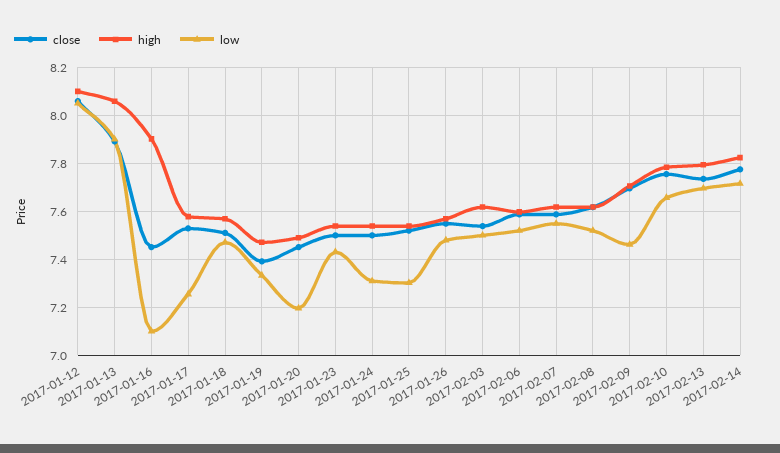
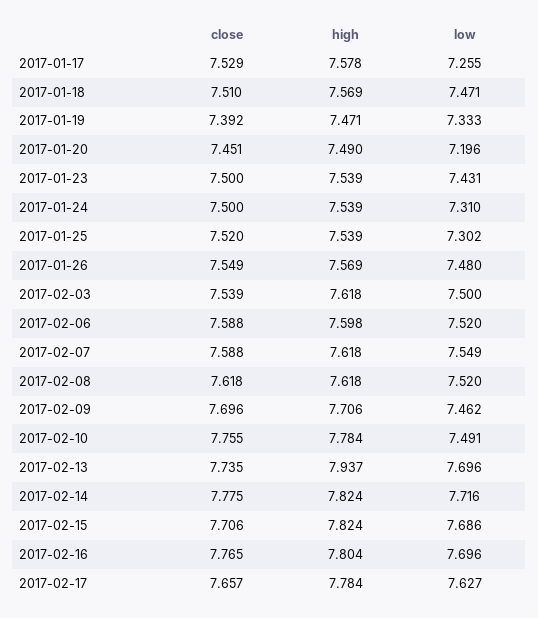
close, 2017-01-12: 8.05 -> none
high, 2017-01-12: 8.1 -> none
low, 2017-01-12: 8.05 -> none
close, 2017-01-13: 7.9 -> none
high, 2017-01-13: 8.05 -> none
low, 2017-01-13: 7.9 -> none
close, 2017-01-16: 7.45 -> none
high, 2017-01-16: 7.9 -> none
low, 2017-01-16: 7.1 -> none
low, 2017-02-10: 7.65 -> 7.491
high, 2017-02-13: 7.8 -> 7.937
close, 2017-02-15: none -> 7.706
high, 2017-02-15: none -> 7.824
low, 2017-02-15: none -> 7.686
close, 2017-02-16: none -> 7.765
high, 2017-02-16: none -> 7.804
low, 2017-02-16: none -> 7.696
close, 2017-02-17: none -> 7.657
high, 2017-02-17: none -> 7.784
low, 2017-02-17: none -> 7.627

